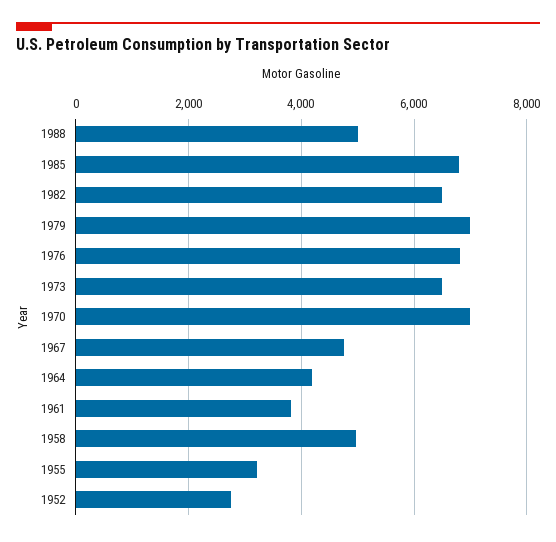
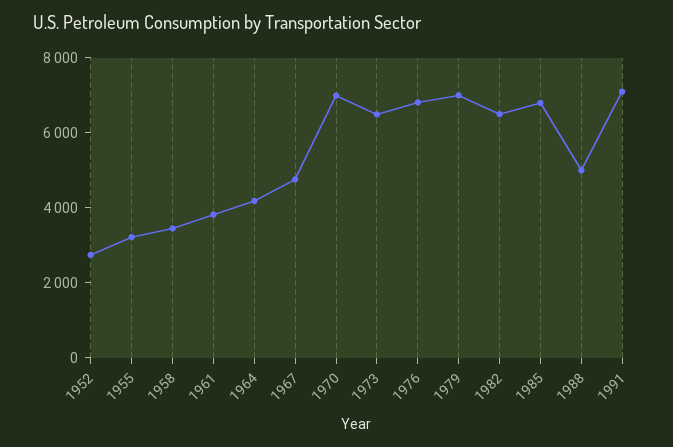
1958: 5000 -> 3500
1991: none -> 7000

